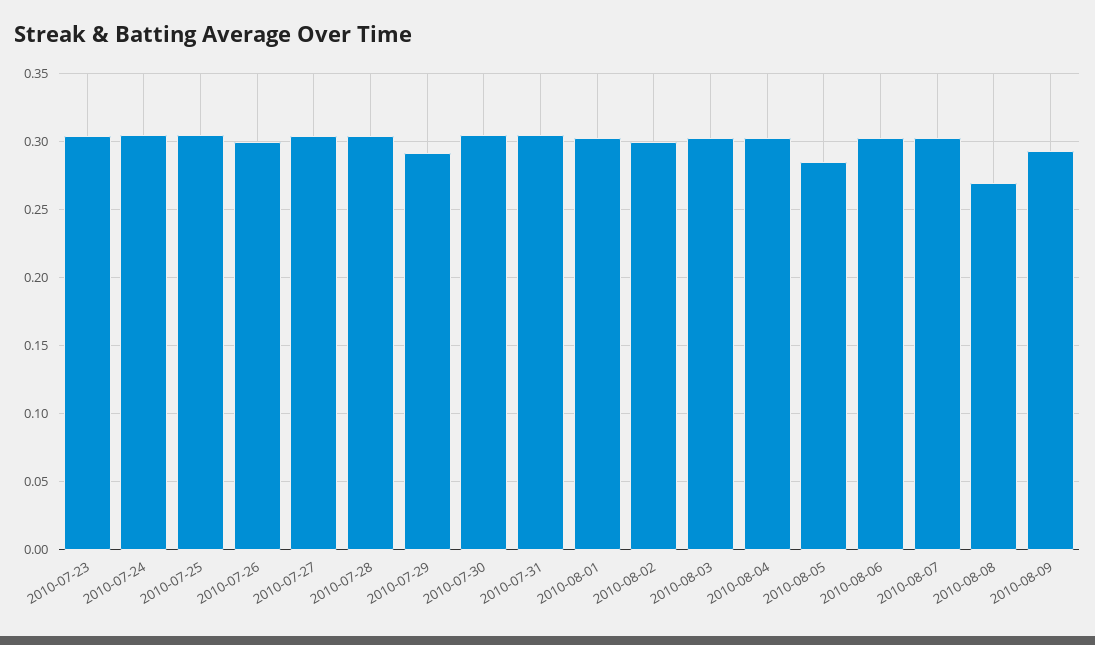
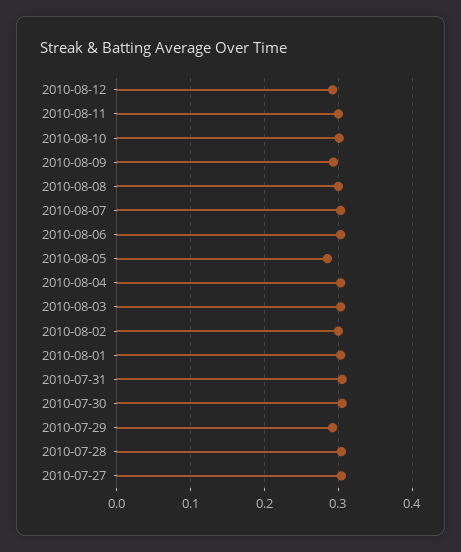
2010-07-23: 0.305 -> none
2010-07-24: 0.305 -> none
2010-07-25: 0.305 -> none
2010-07-26: 0.3 -> none
2010-08-08: 0.27 -> 0.3
2010-08-12: none -> 0.29
2010-08-11: none -> 0.3
2010-08-10: none -> 0.3

